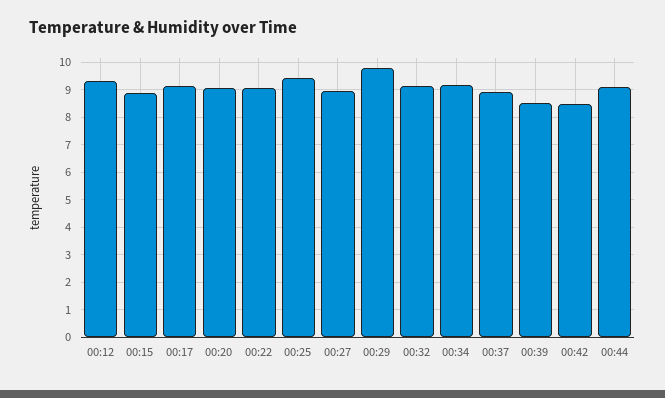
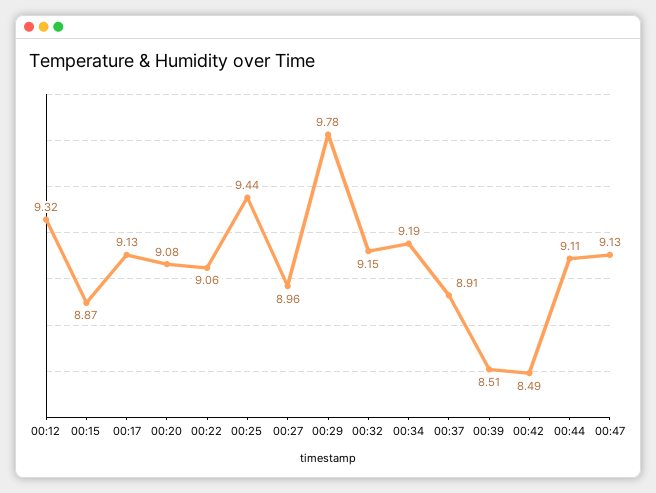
00:47: none -> 9.13

